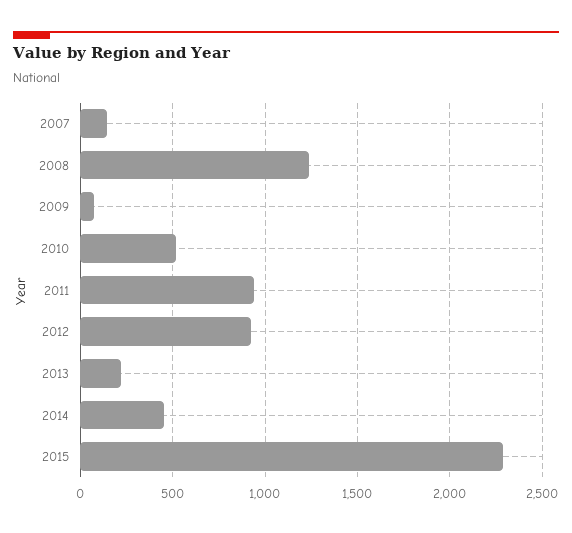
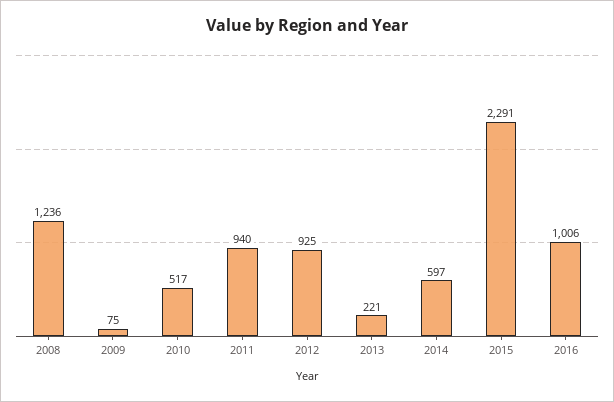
2007: 150 -> none
2014: 450 -> 597
2016: none -> 1006

